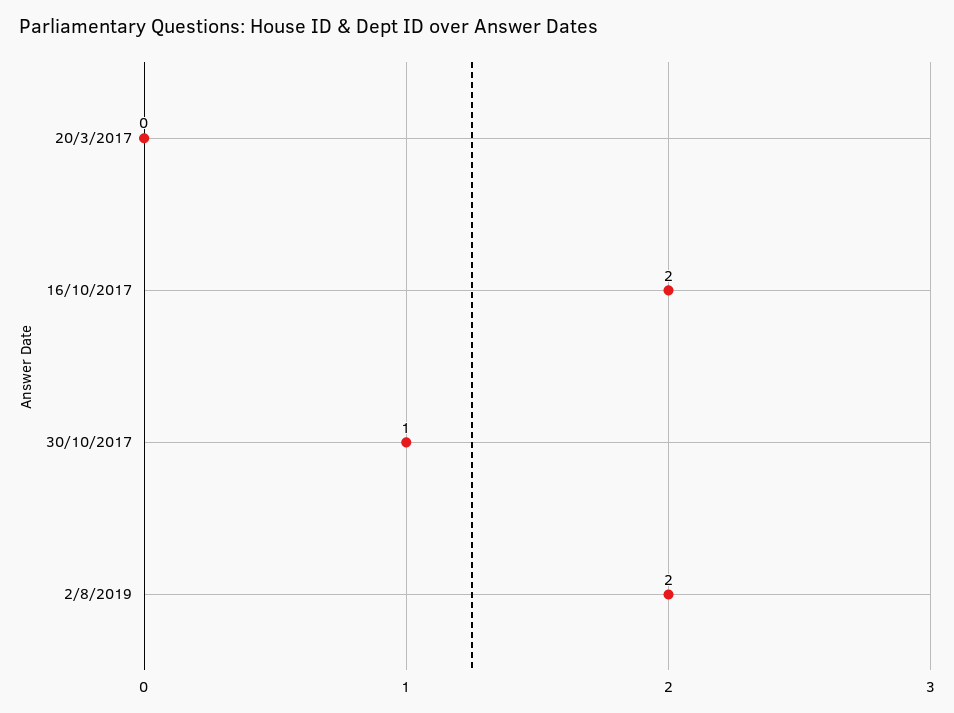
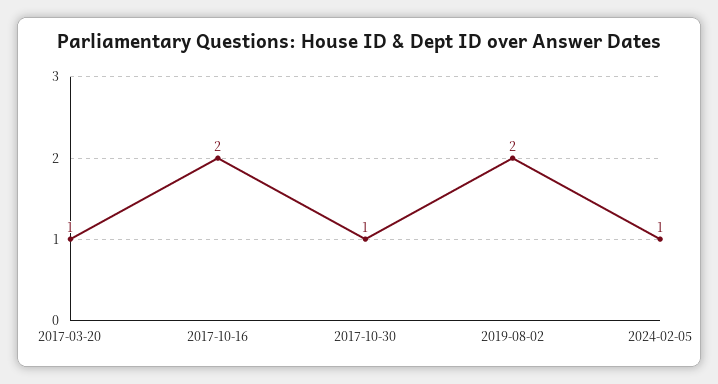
20/3/2017: 0 -> 1
2024-02-05: none -> 1

